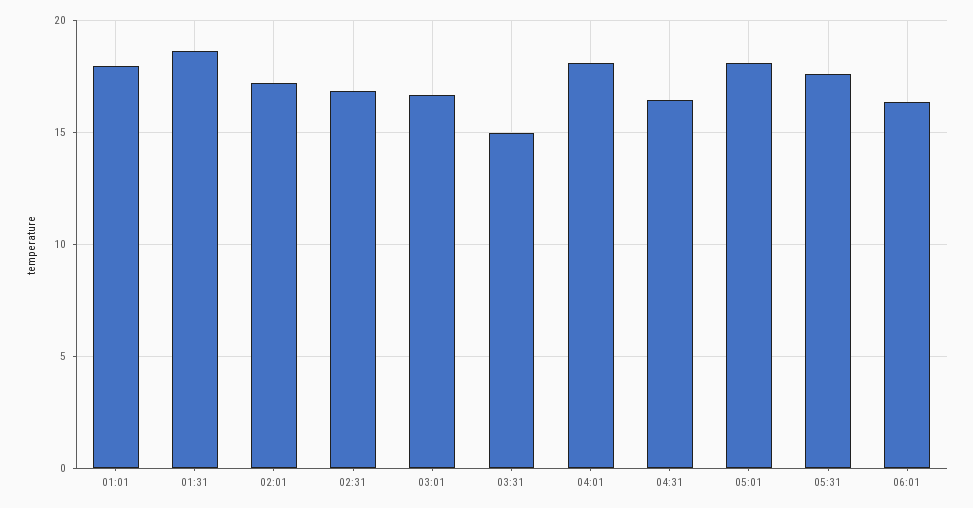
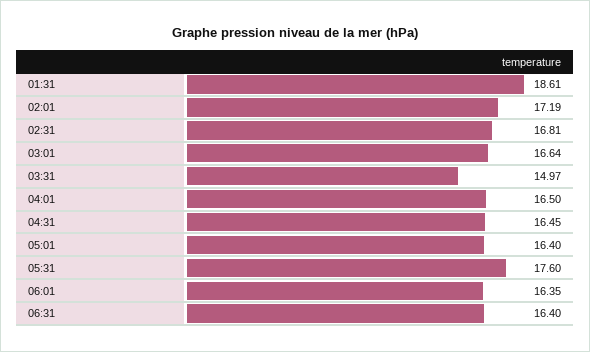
01:01: 18 -> none
04:01: 18 -> 16.5
05:01: 18 -> 16.4
06:31: none -> 16.4

